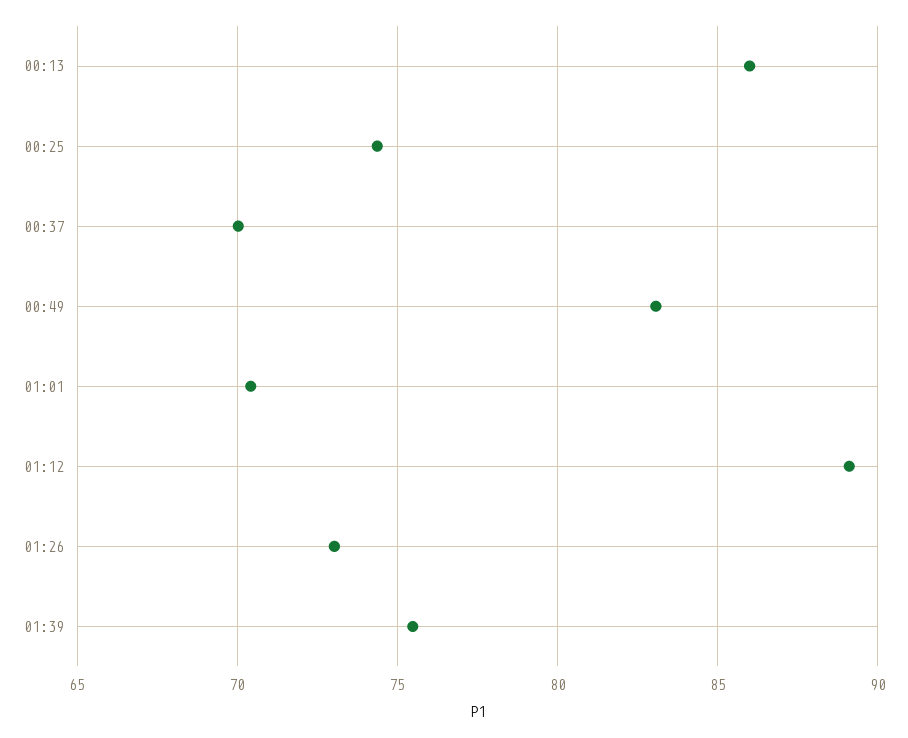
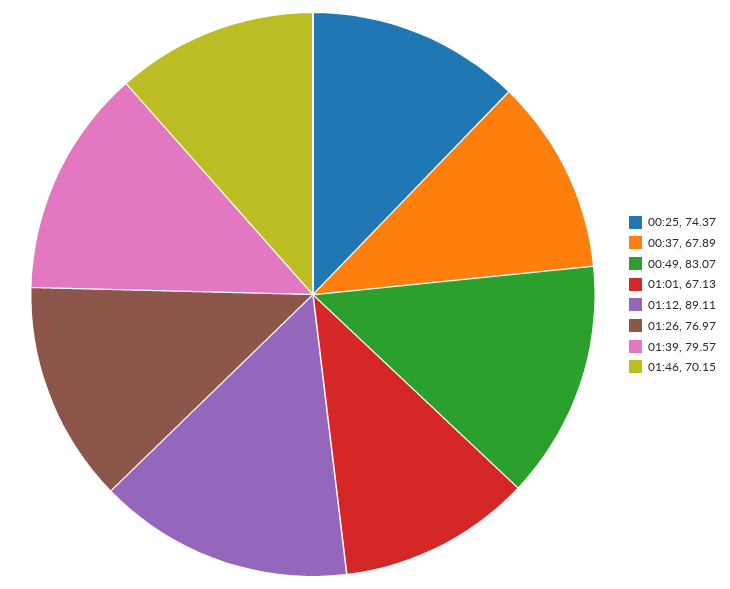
00:13: 86 -> none
00:37: 70 -> 67.89
01:01: 70.5 -> 67.13
01:26: 73 -> 76.97
01:39: 75.5 -> 79.57
01:46: none -> 70.15

